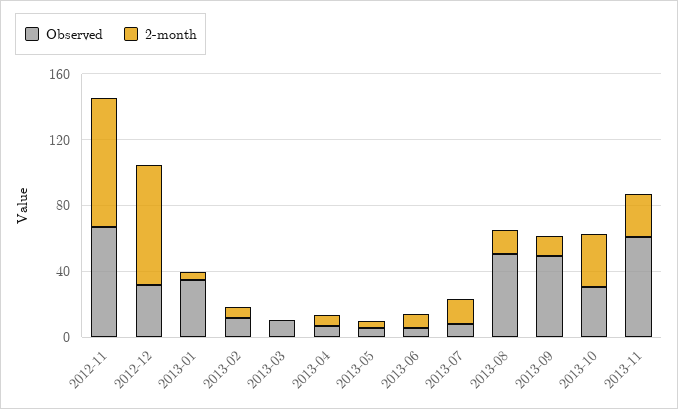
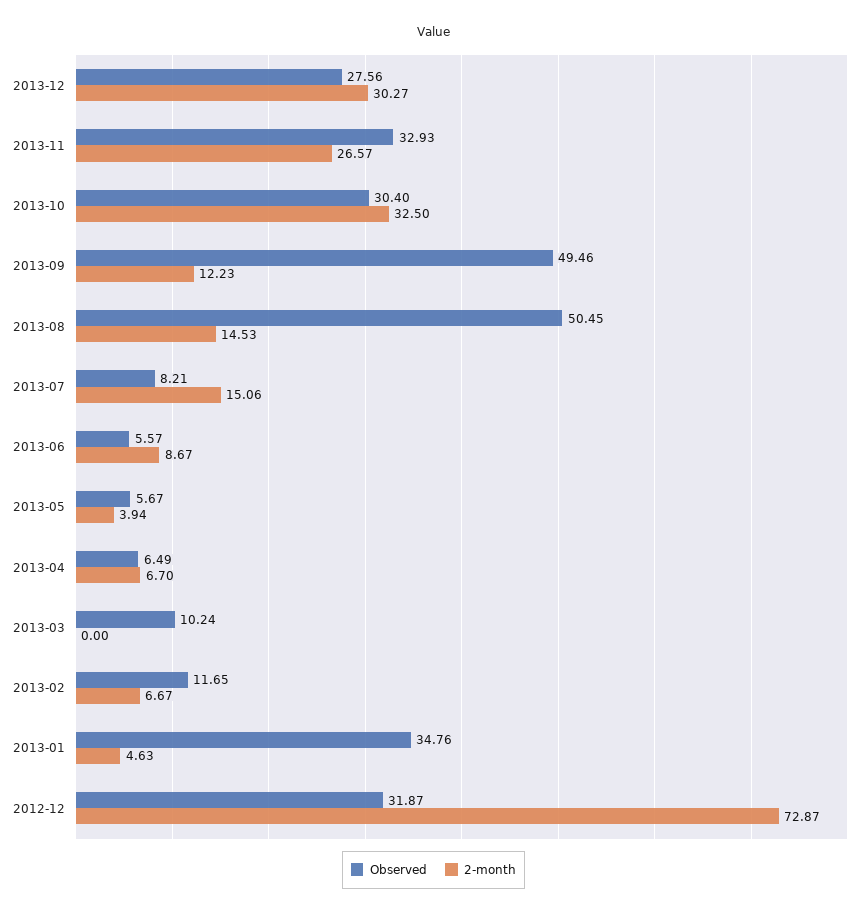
Observed, 2012-11: 70 -> none
2-month, 2012-11: 80 -> none
Observed, 2013-11: 60 -> 32.93
Observed, 2013-12: none -> 27.56
2-month, 2013-12: none -> 30.27

